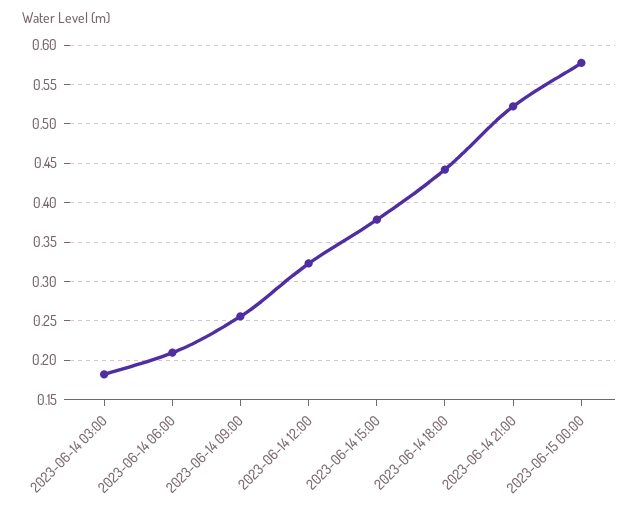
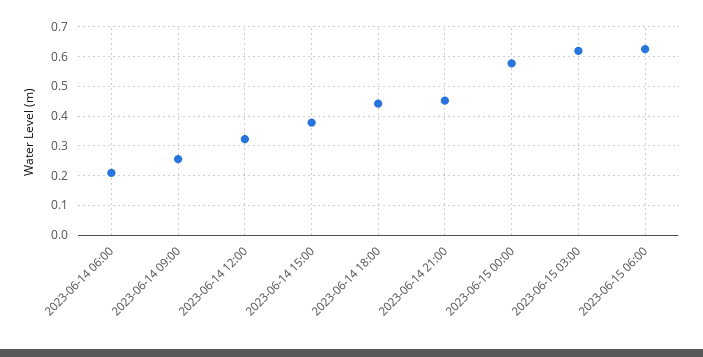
2023-06-14 03:00: 0.18 -> none
2023-06-14 21:00: 0.52 -> 0.45
2023-06-15 03:00: none -> 0.625
2023-06-15 06:00: none -> 0.625

